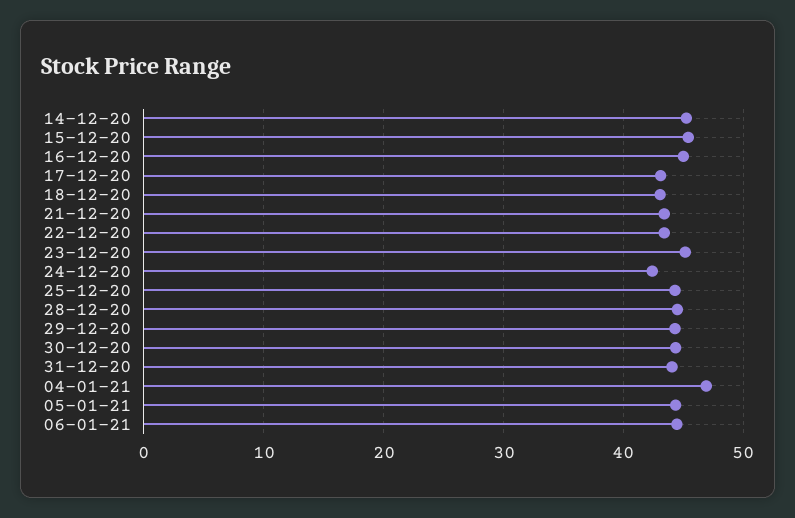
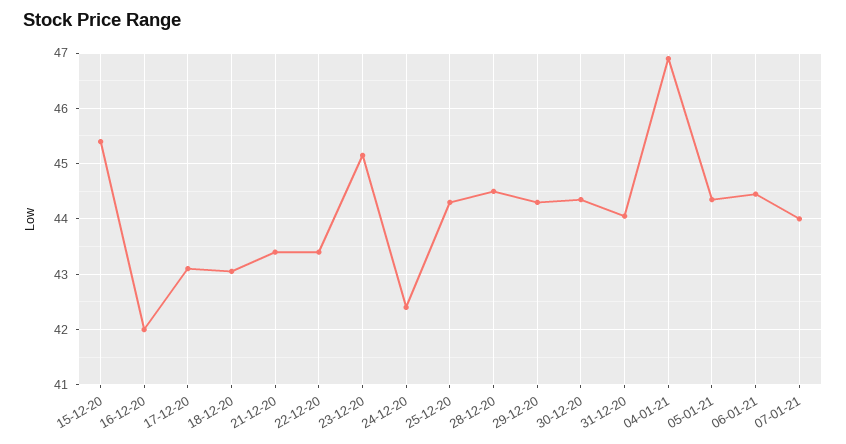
14-12-20: 45 -> none
16-12-20: 45 -> 42
07-01-21: none -> 44

